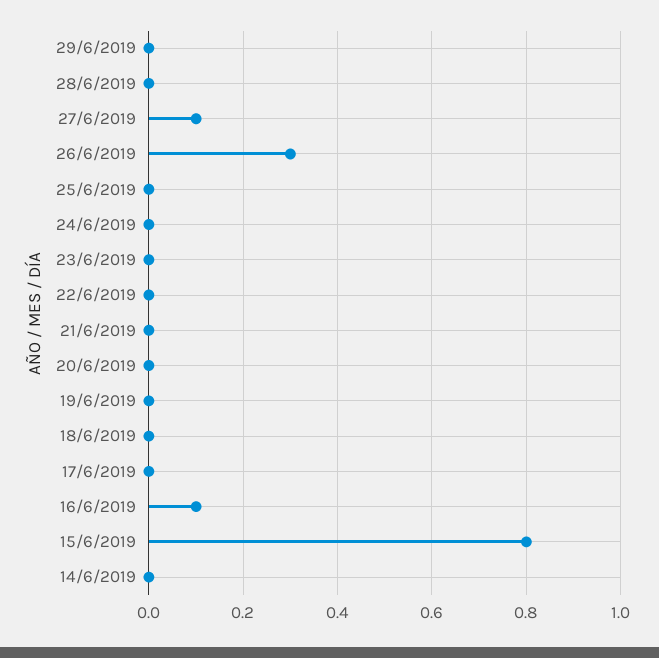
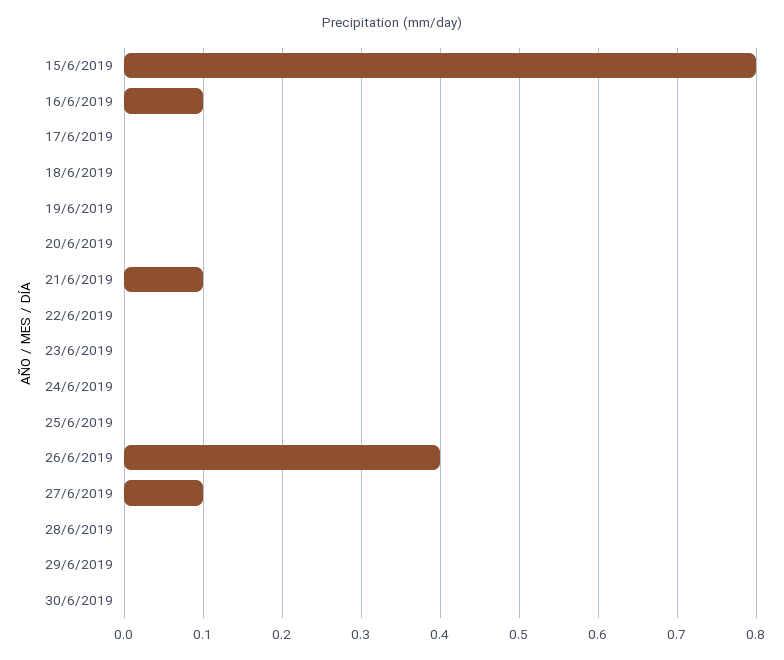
26/6/2019: 0.3 -> 0.4
21/6/2019: 0 -> 0.1
14/6/2019: 0 -> none
30/6/2019: none -> 0

